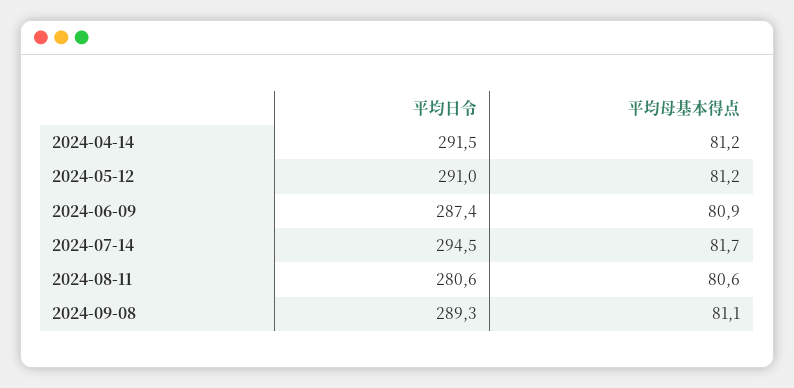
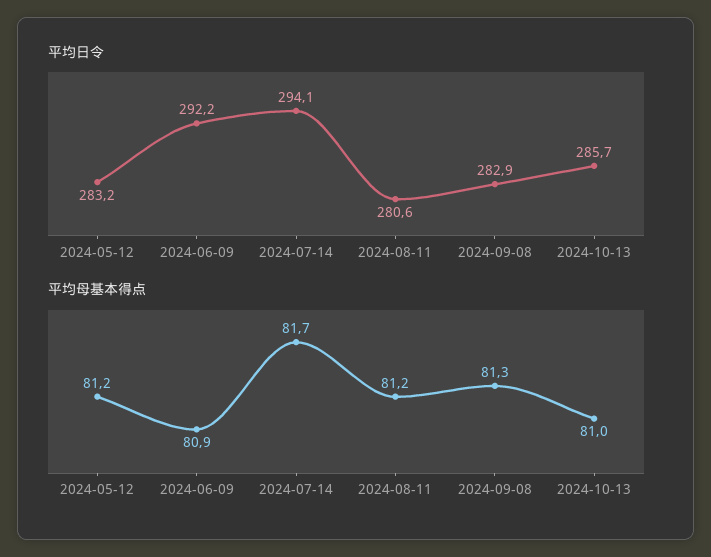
平均日令, 2024-04-14: 291.5 -> none
平均母基本得点, 2024-04-14: 81.2 -> none
平均日令, 2024-05-12: 291 -> 283.2
平均日令, 2024-06-09: 287.4 -> 292.2
平均日令, 2024-07-14: 294.5 -> 294.1
平均母基本得点, 2024-08-11: 80.6 -> 81.2
平均日令, 2024-09-08: 289.3 -> 282.9
平均母基本得点, 2024-09-08: 81.1 -> 81.3
平均日令, 2024-10-13: none -> 285.7
平均母基本得点, 2024-10-13: none -> 81

